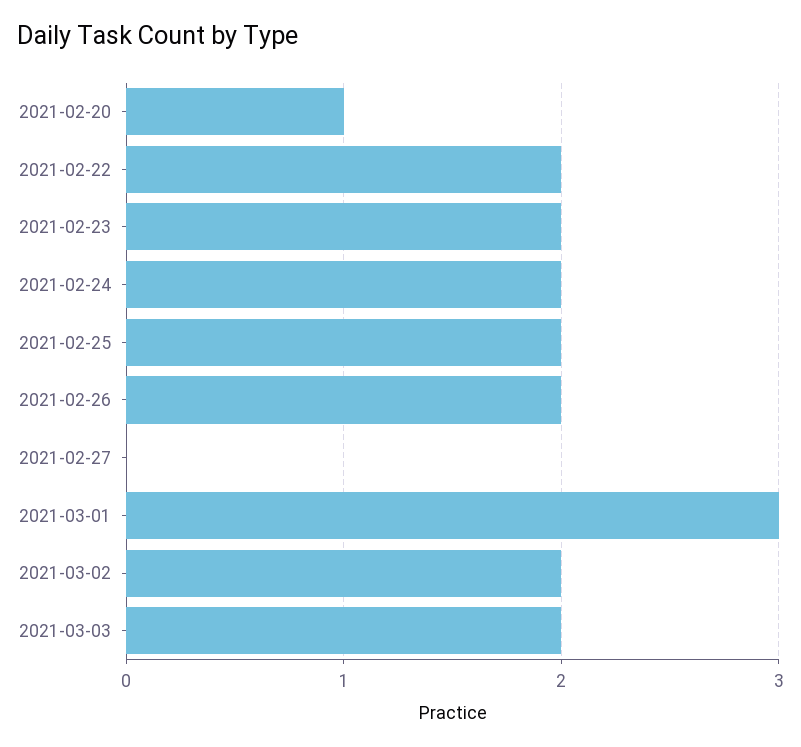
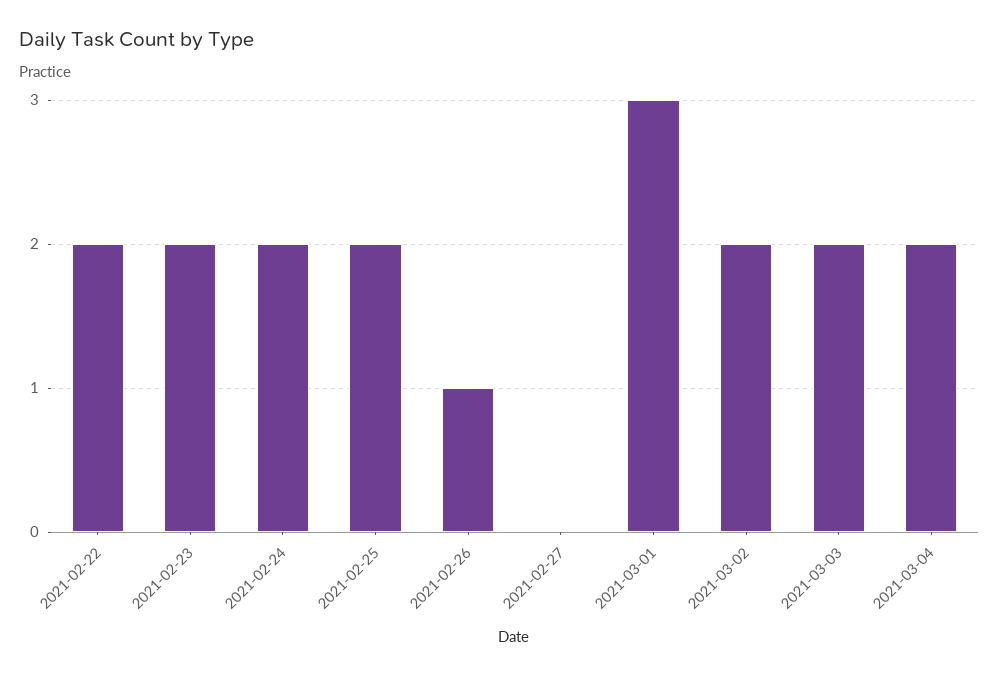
2021-02-20: 1 -> none
2021-02-26: 2 -> 1
2021-03-04: none -> 2

